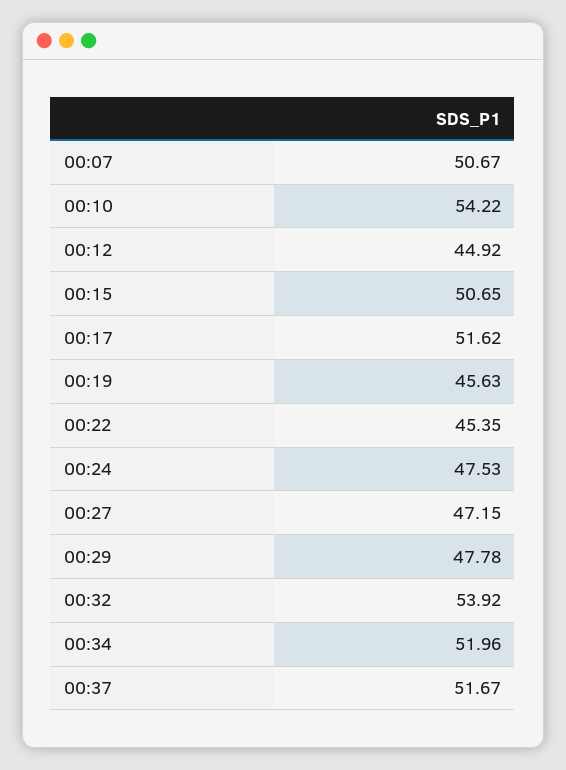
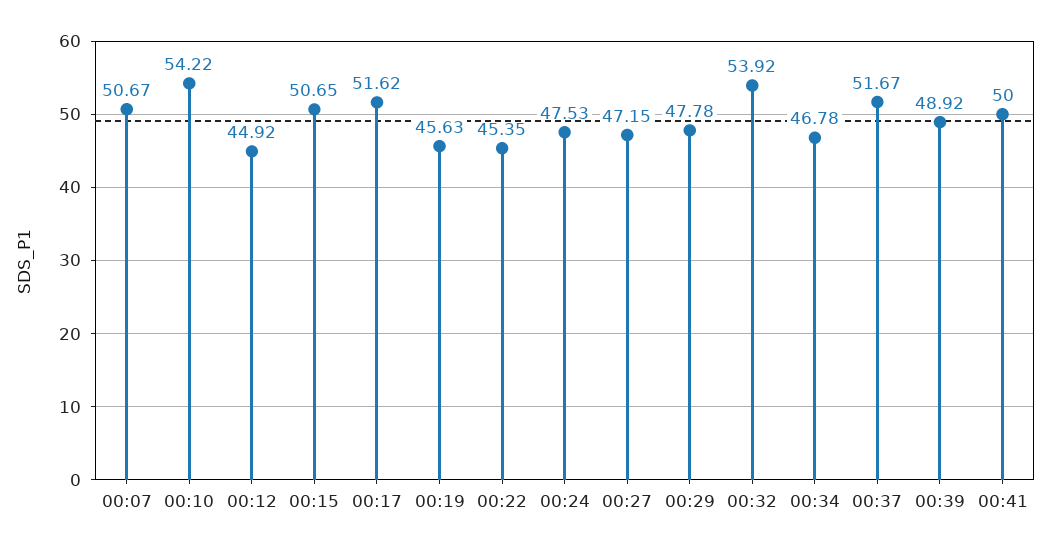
00:34: 51.96 -> 46.78
00:39: none -> 48.92
00:41: none -> 50

